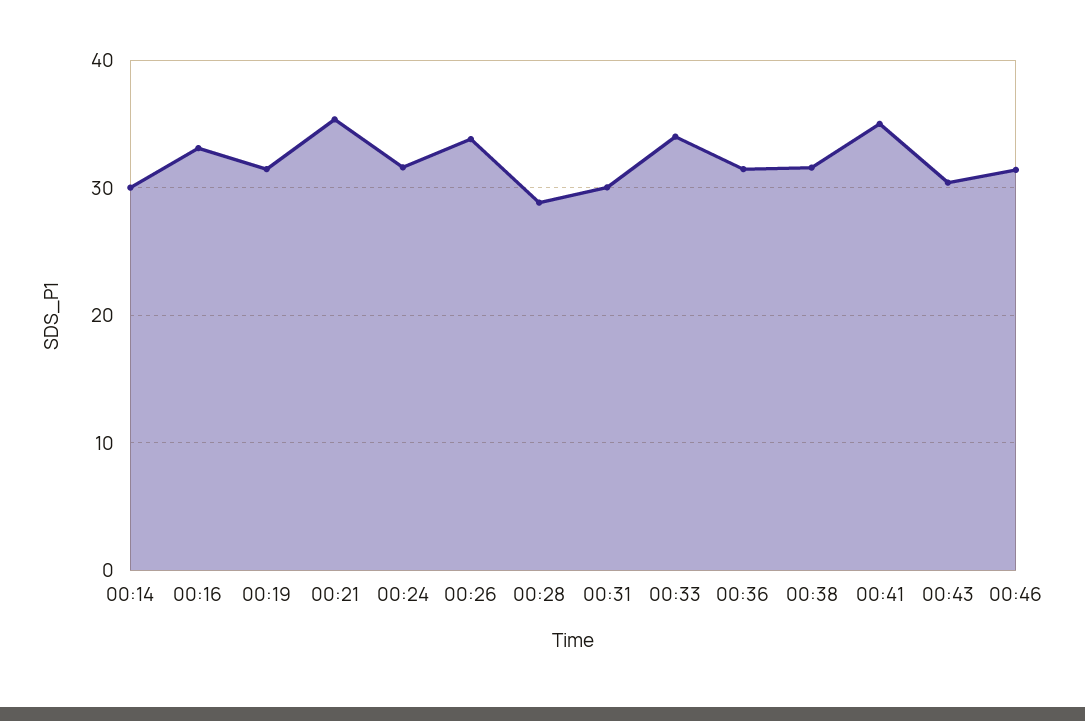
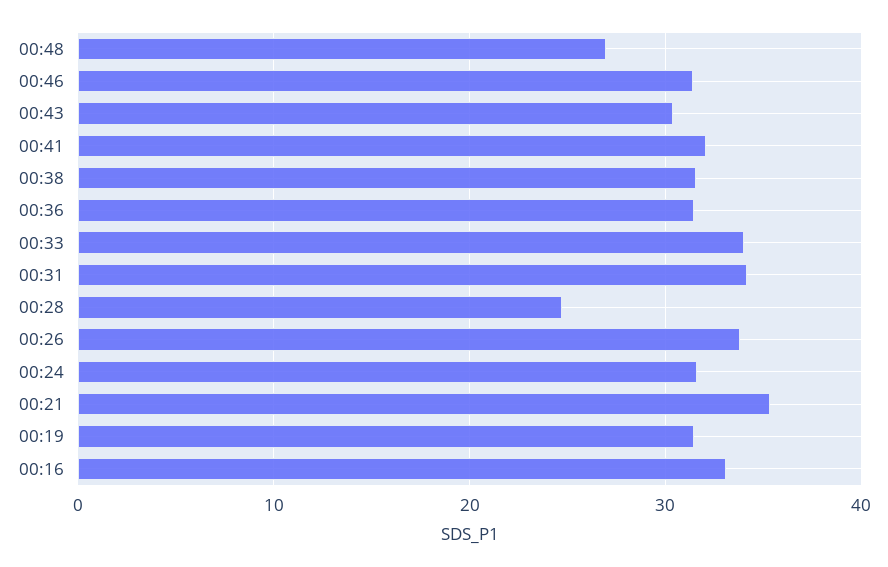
00:14: 30 -> none
00:28: 29 -> 25
00:31: 30 -> 34
00:41: 35 -> 32
00:48: none -> 27

